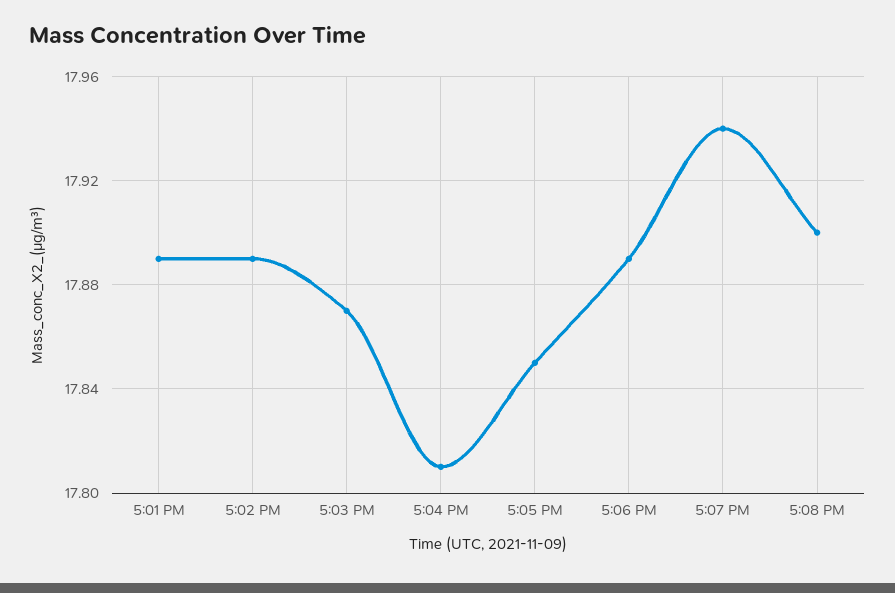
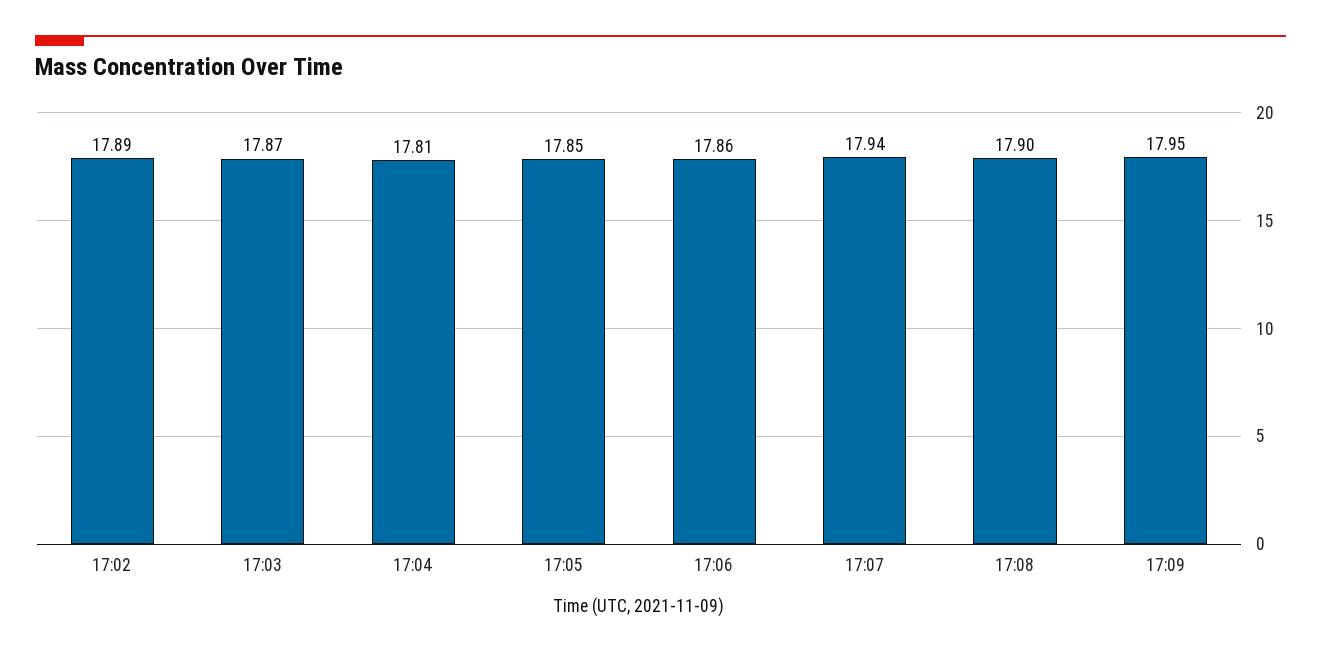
5:01 PM: 17.89 -> none
5:06 PM: 17.89 -> 17.86
17:09: none -> 17.95

